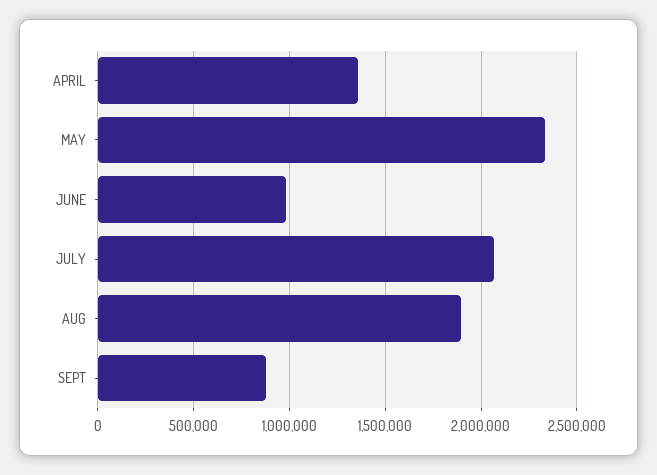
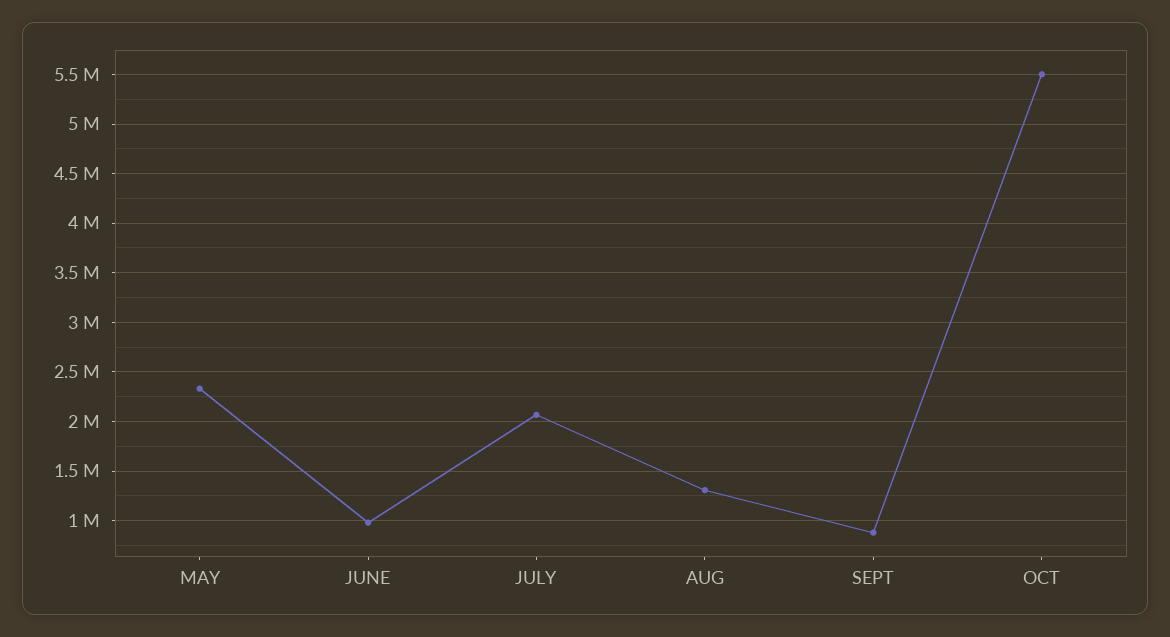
APRIL: 1350000 -> none
AUG: 1900000 -> 1300000
OCT: none -> 5500000

